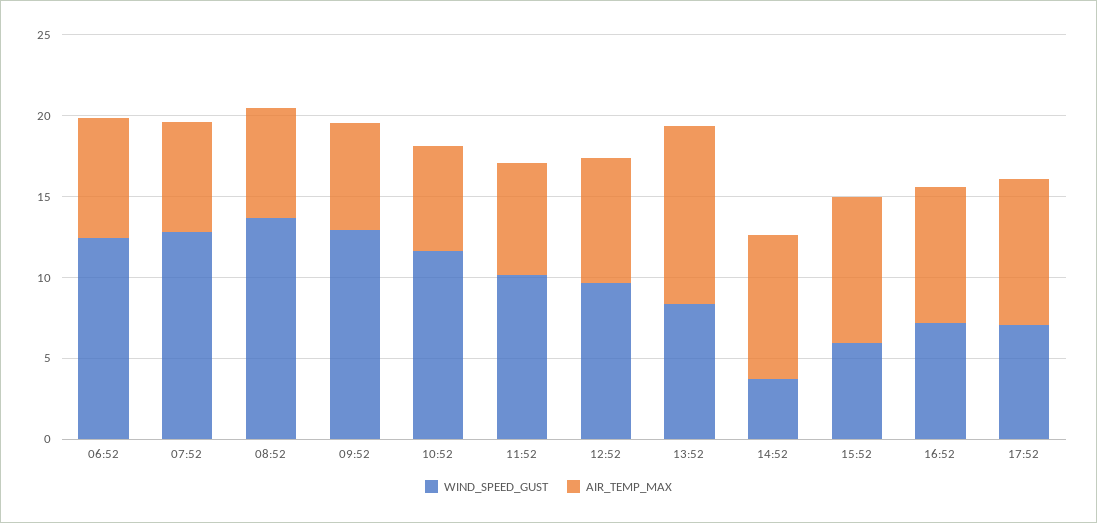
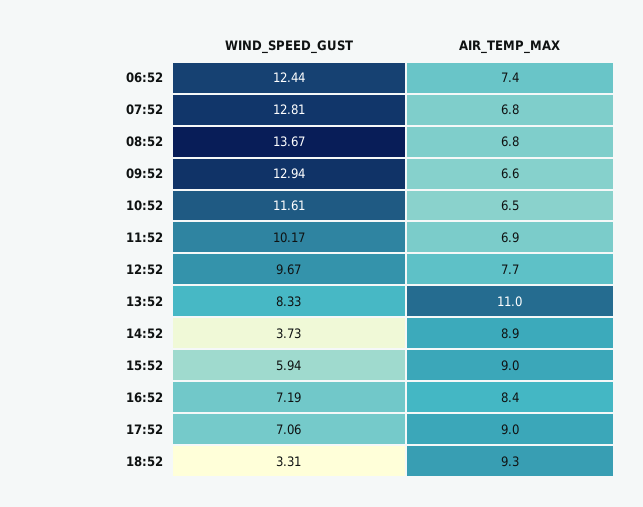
WIND_SPEED_GUST, 18:52: none -> 3.31
AIR_TEMP_MAX, 18:52: none -> 9.3

